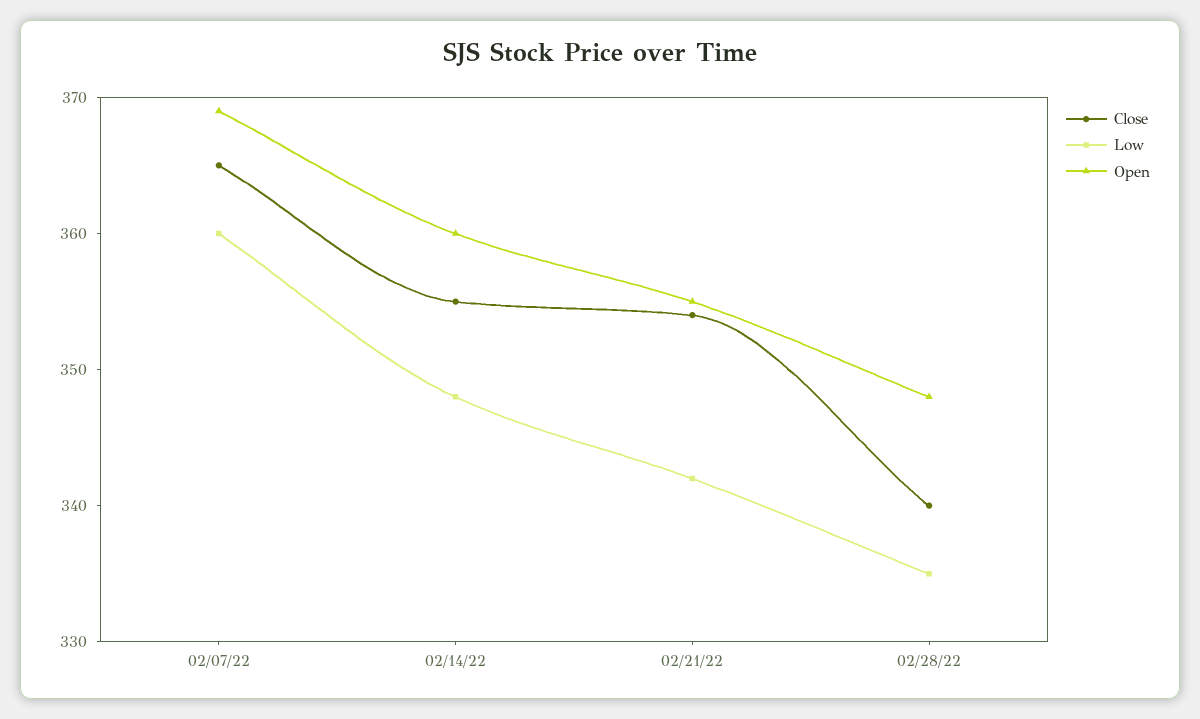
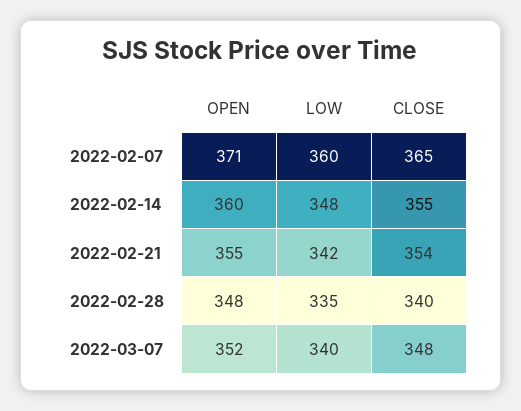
Open, 02/07/22: 369 -> 371
Open, 2022-03-07: none -> 352
Low, 2022-03-07: none -> 340
Close, 2022-03-07: none -> 348

